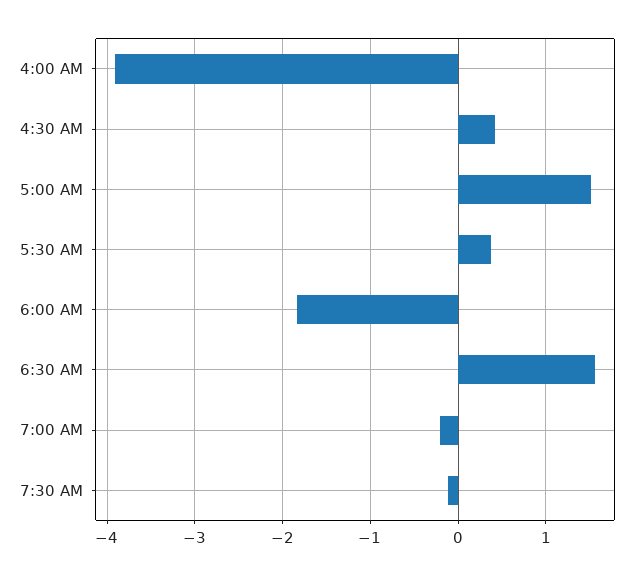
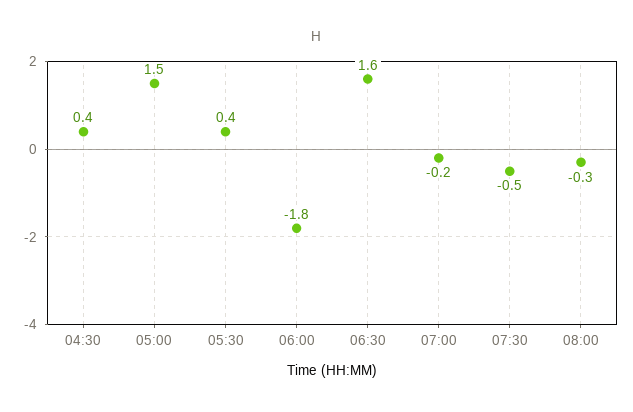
4:00 AM: -3.9 -> none
7:30 AM: -0.1 -> -0.5
08:00: none -> -0.3

